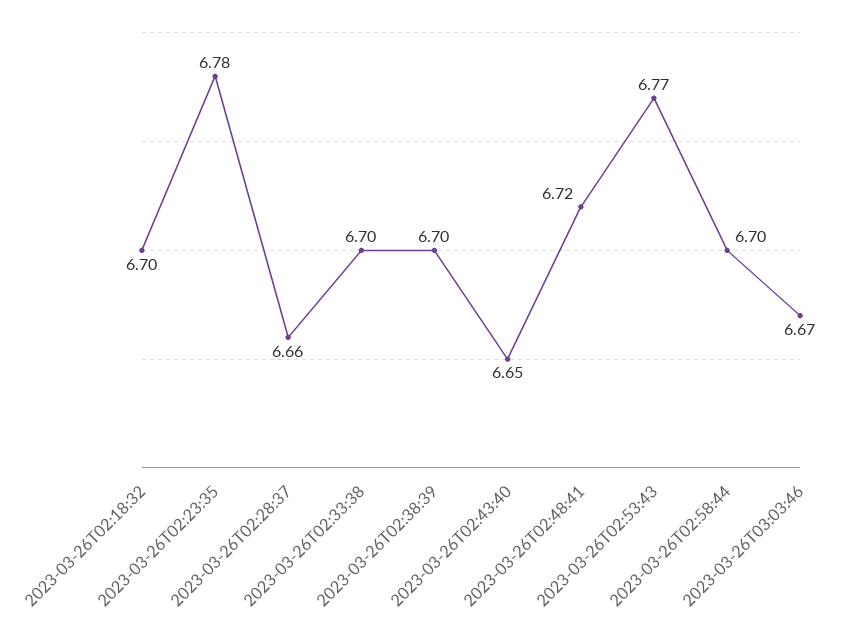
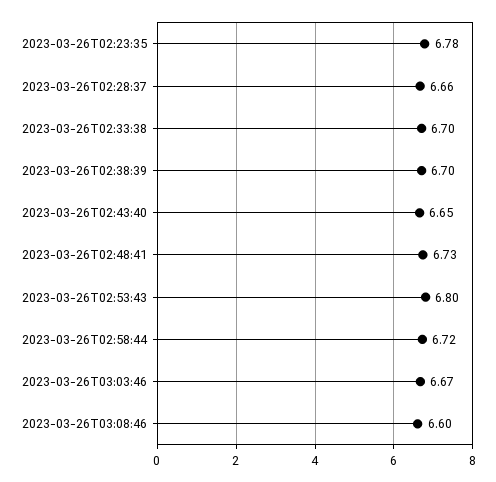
2023-03-26T02:18:32: 6.7 -> none
2023-03-26T02:48:41: 6.72 -> 6.73
2023-03-26T02:53:43: 6.77 -> 6.8
2023-03-26T02:58:44: 6.7 -> 6.72
2023-03-26T03:08:46: none -> 6.6

